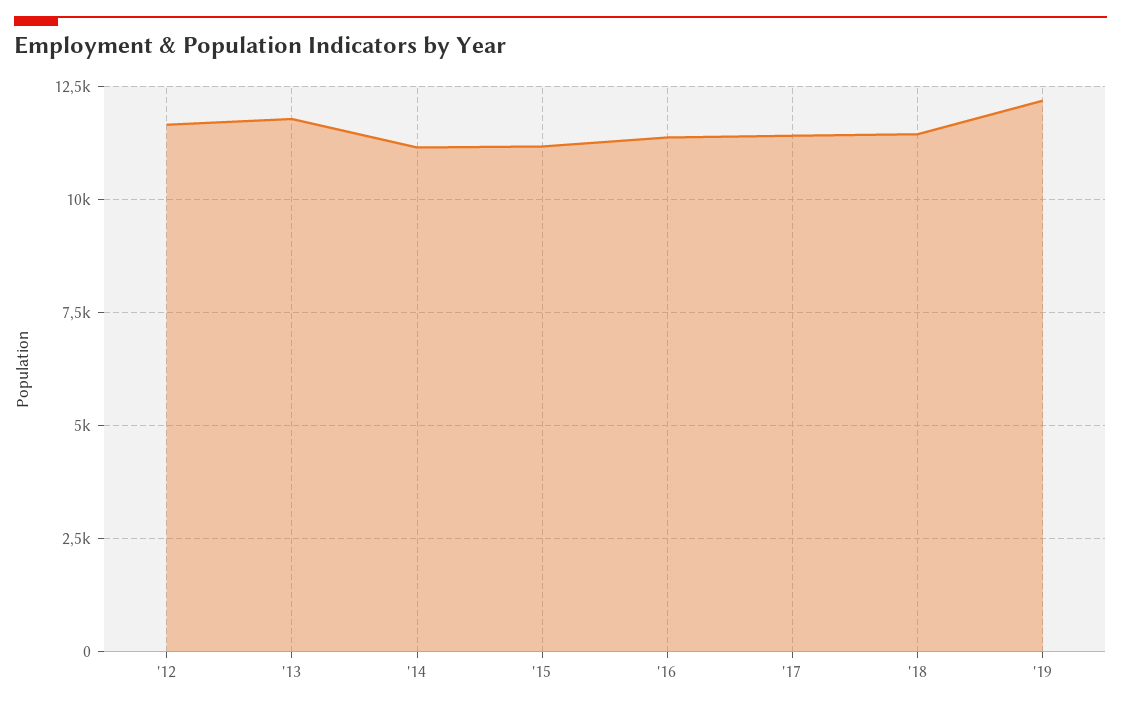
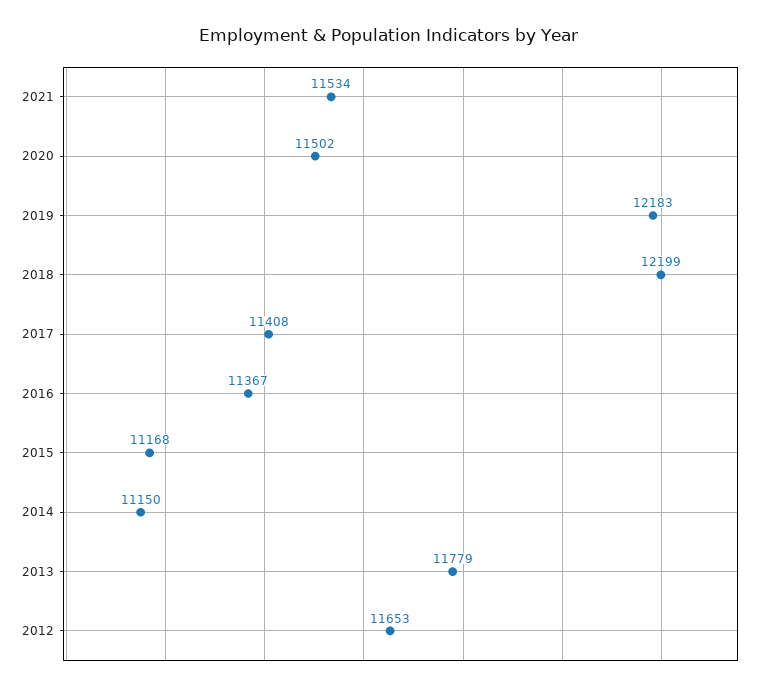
'18: 11500 -> 12199
2021: none -> 11534
2020: none -> 11502

